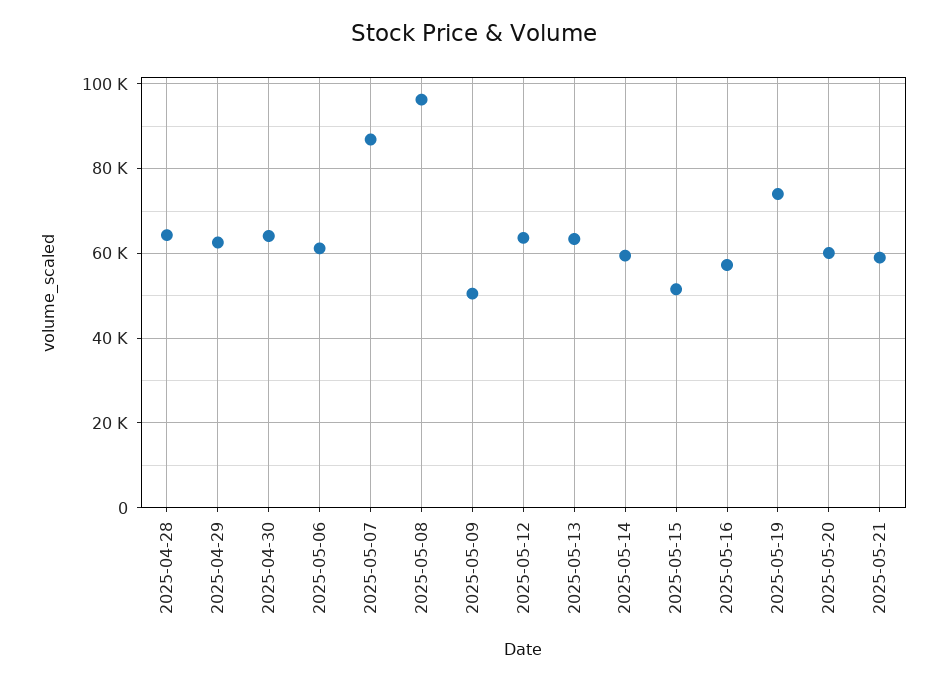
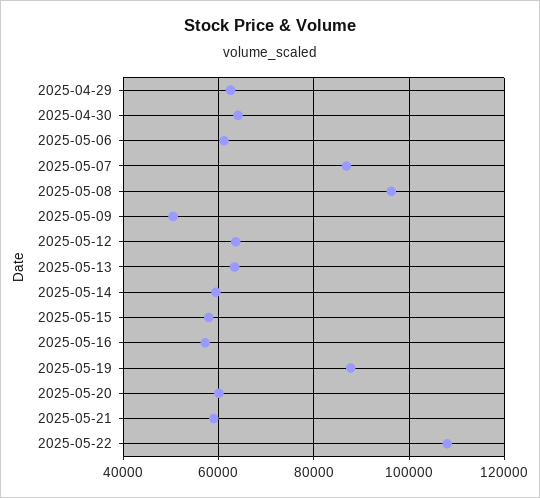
2025-04-28: 64000 -> none
2025-05-15: 52000 -> 58000
2025-05-19: 74000 -> 88000
2025-05-22: none -> 108000

